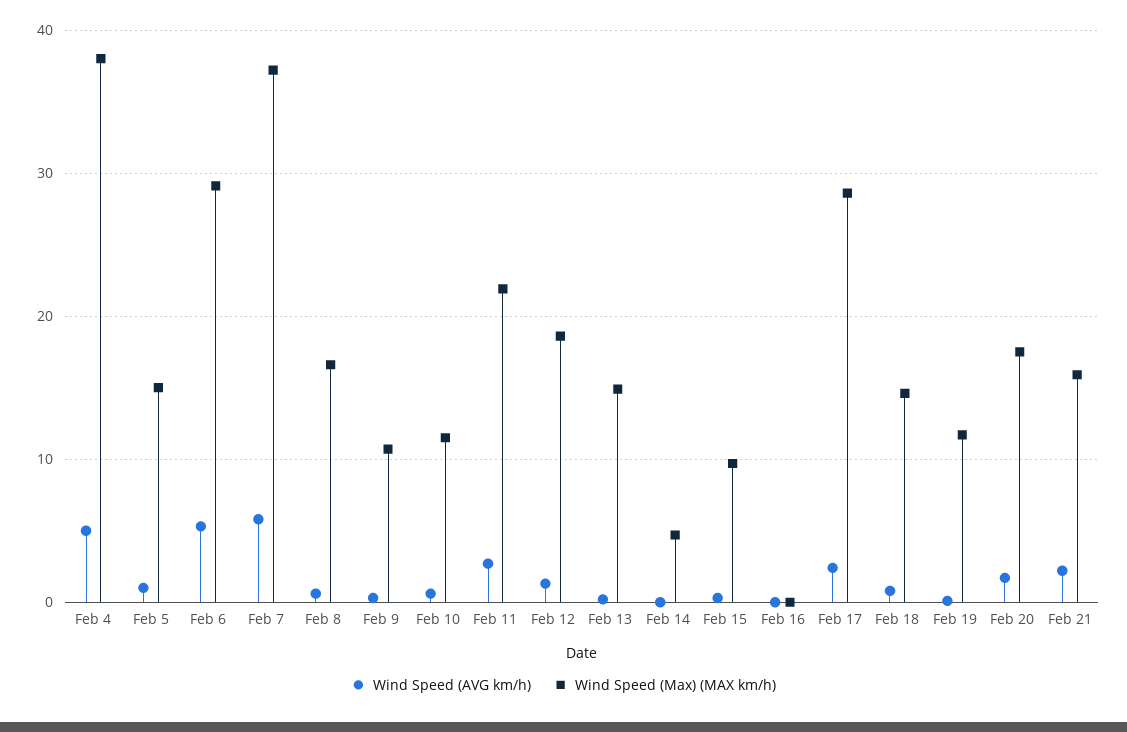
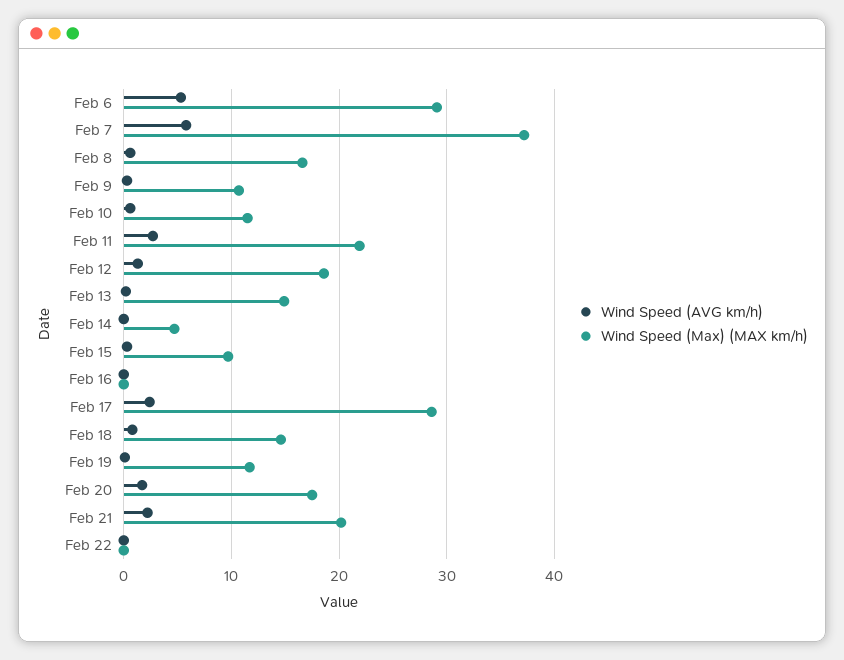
Wind Speed (AVG km/h), Feb 4: 5 -> none
Wind Speed (Max) (MAX km/h), Feb 4: 38 -> none
Wind Speed (AVG km/h), Feb 5: 1 -> none
Wind Speed (Max) (MAX km/h), Feb 5: 15 -> none
Wind Speed (Max) (MAX km/h), Feb 21: 16 -> 20
Wind Speed (AVG km/h), Feb 22: none -> 0
Wind Speed (Max) (MAX km/h), Feb 22: none -> 0

